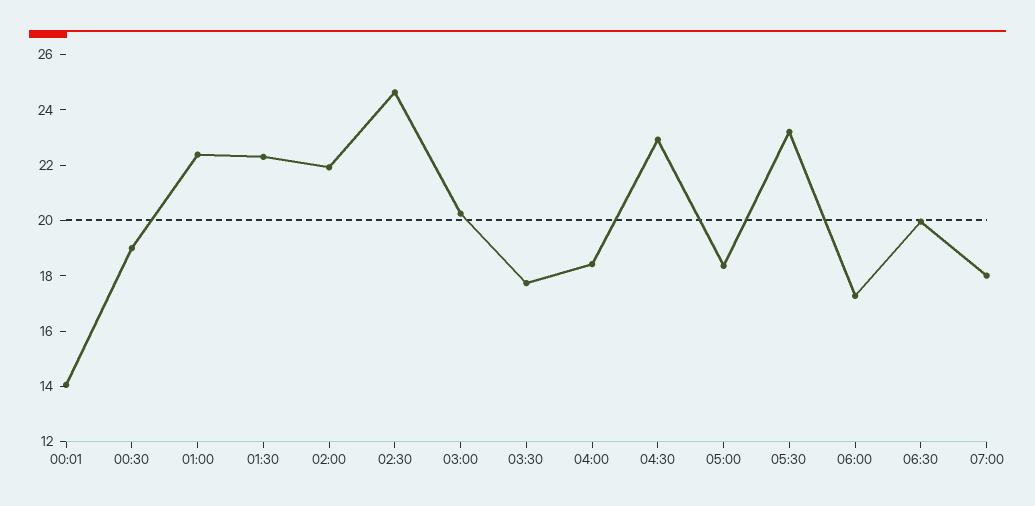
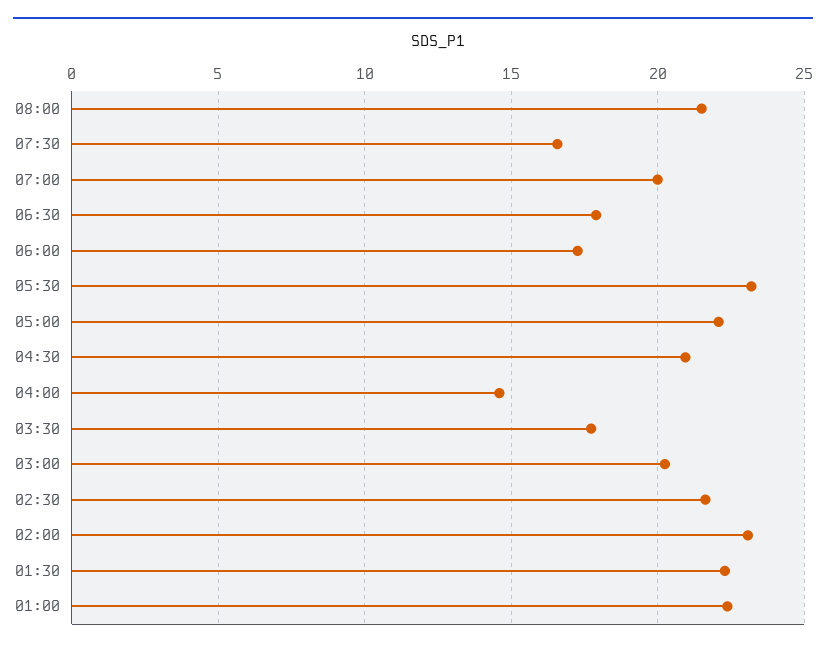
00:01: 14 -> none
00:30: 19 -> none
02:00: 22 -> 23
02:30: 24.5 -> 21.5
04:00: 18.5 -> 14.5
04:30: 23 -> 21
05:00: 18.5 -> 22
06:30: 20 -> 18
07:00: 18 -> 20
08:00: none -> 21.5
07:30: none -> 16.5

